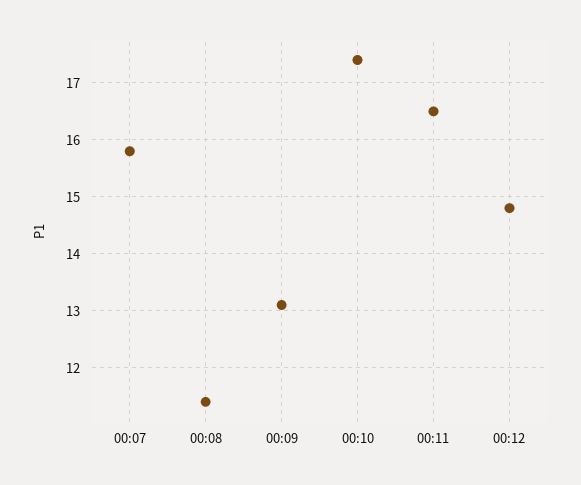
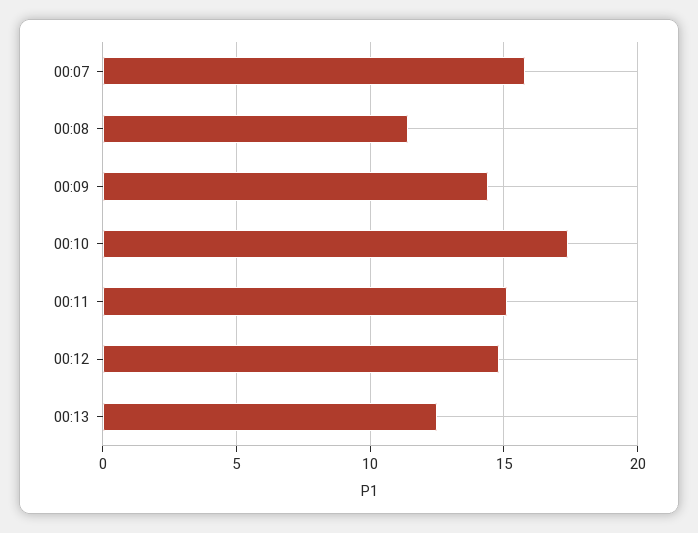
00:09: 13 -> 14.5
00:11: 16.5 -> 15
00:13: none -> 12.5

